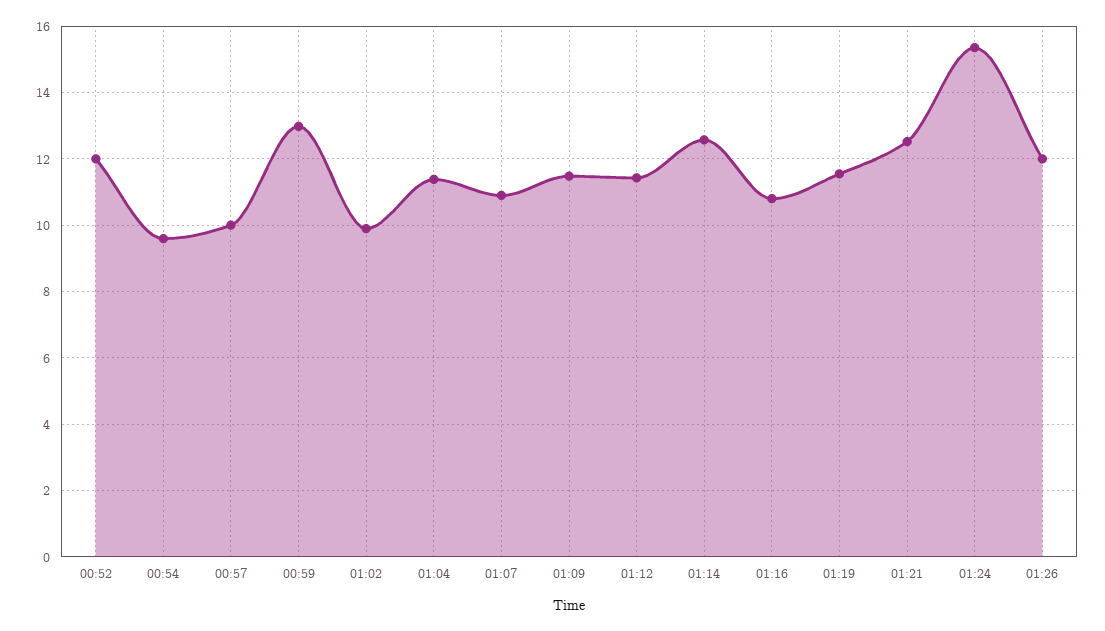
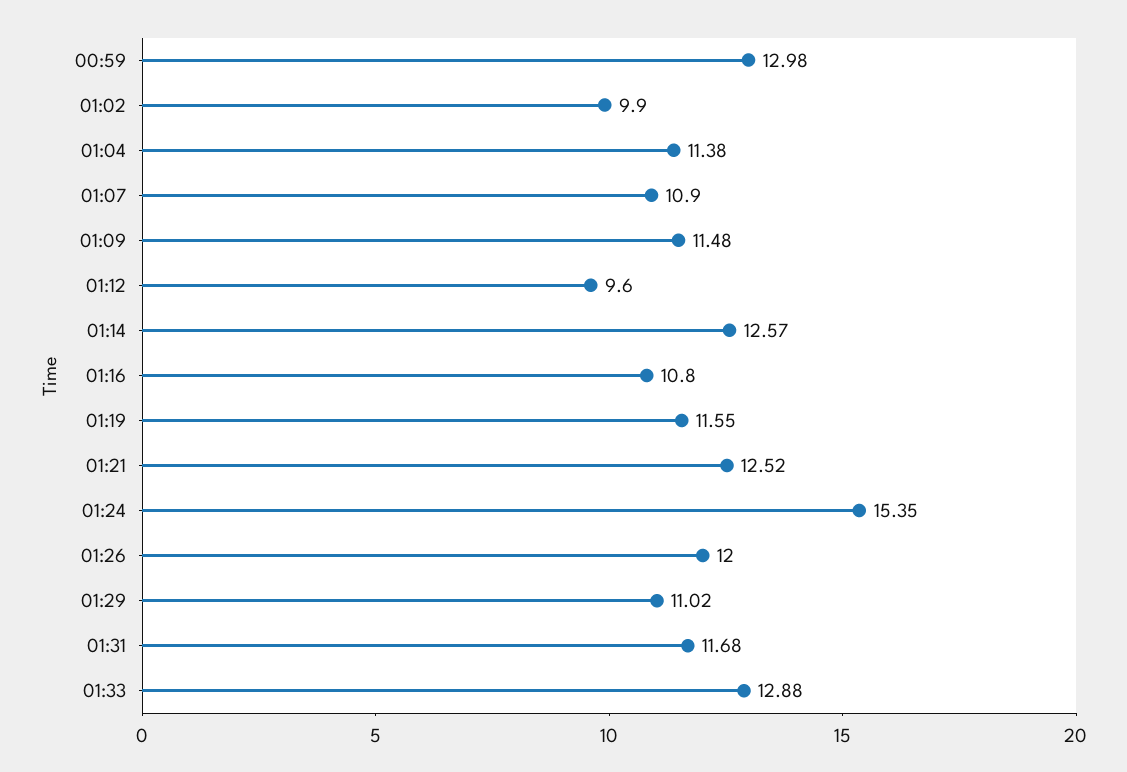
00:52: 12 -> none
00:54: 9.6 -> none
00:57: 10 -> none
01:12: 11.4 -> 9.6
01:29: none -> 11.02
01:31: none -> 11.68
01:33: none -> 12.88

